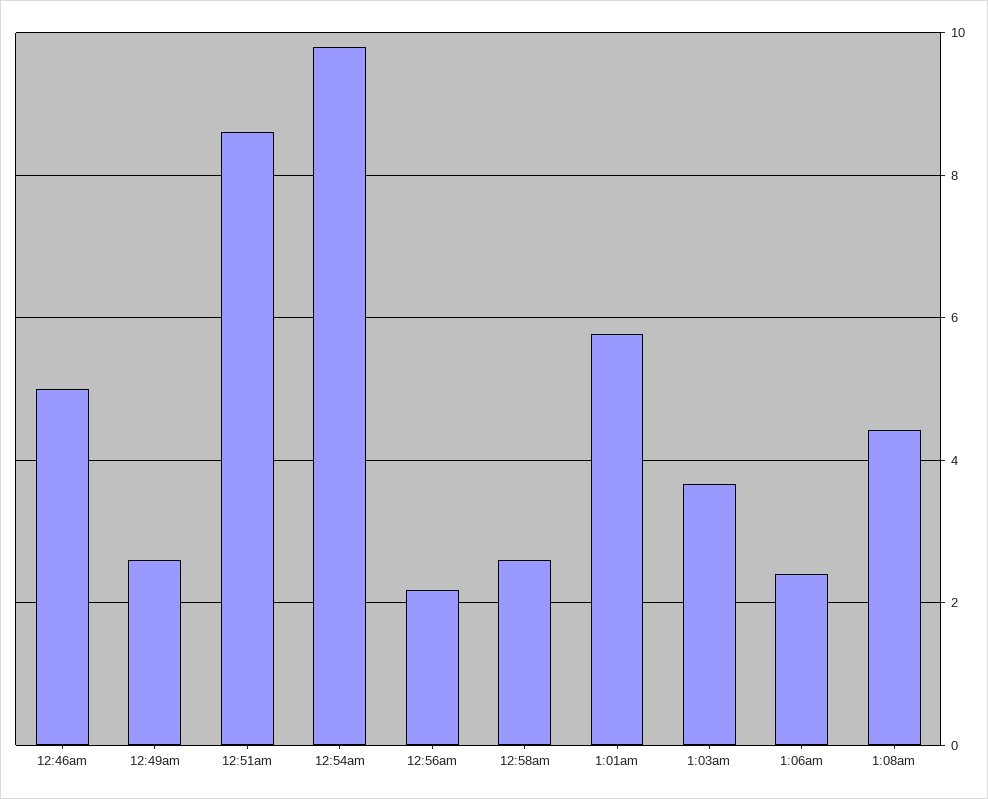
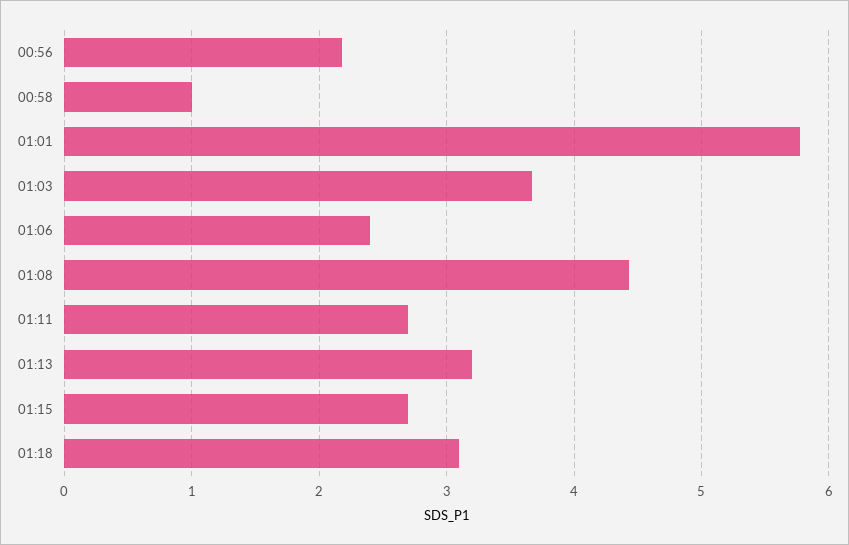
12:46am: 5 -> none
12:49am: 2.6 -> none
12:51am: 8.6 -> none
12:54am: 9.8 -> none
12:58am: 2.6 -> 1
01:11: none -> 2.7
01:13: none -> 3.2
01:15: none -> 2.7
01:18: none -> 3.1

